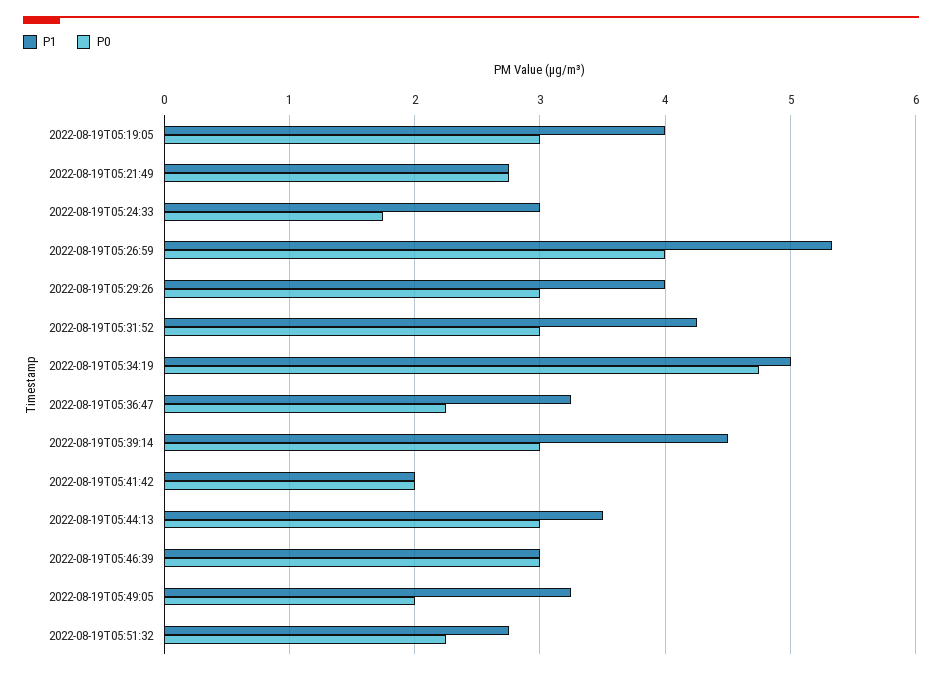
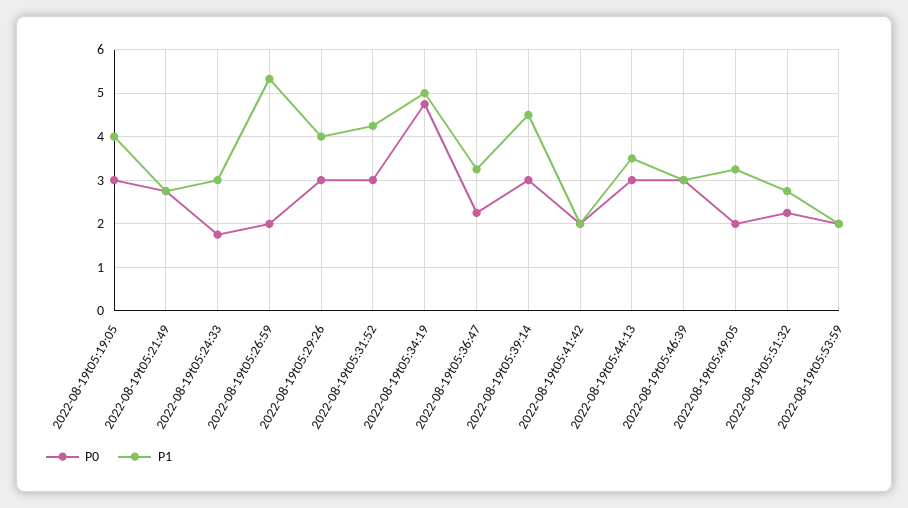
P0, 2022-08-19T05:26:59: 4 -> 2
P0, 2022-08-19t05:53:59: none -> 2
P1, 2022-08-19t05:53:59: none -> 2

